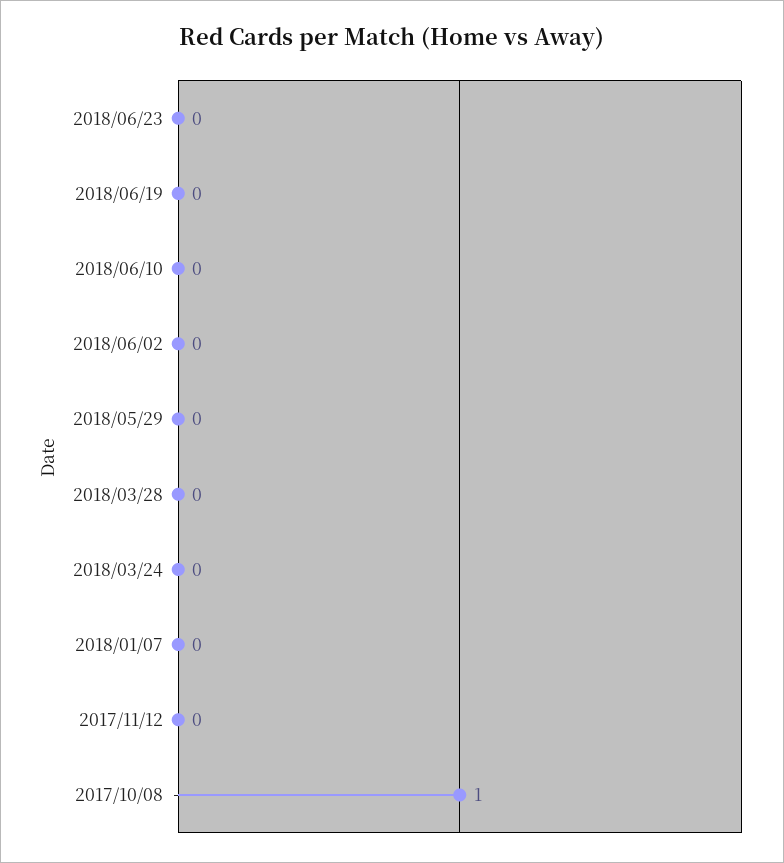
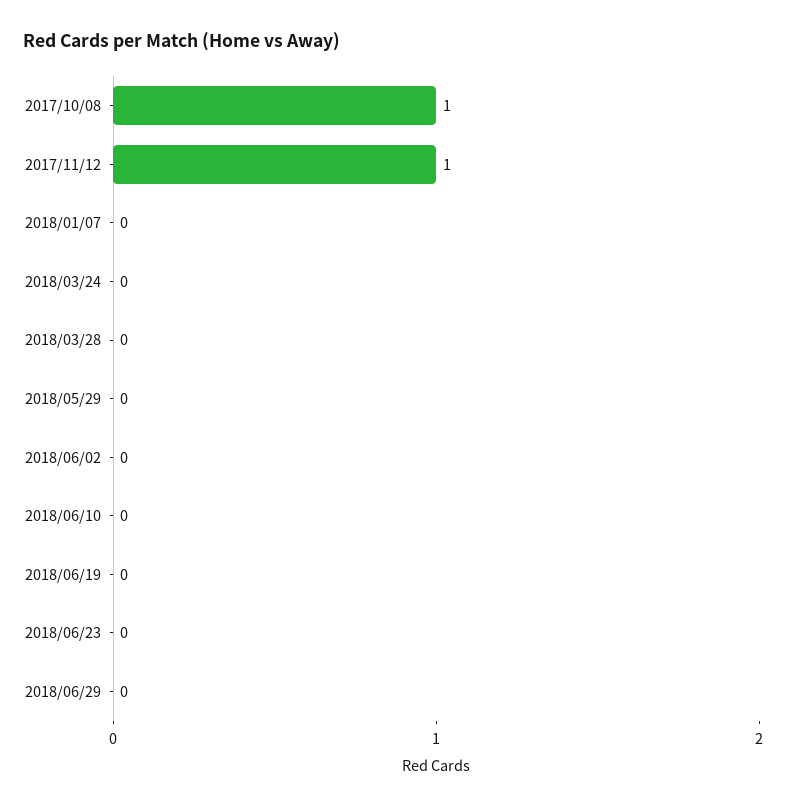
2017/11/12: 0 -> 1
2018/06/29: none -> 0

